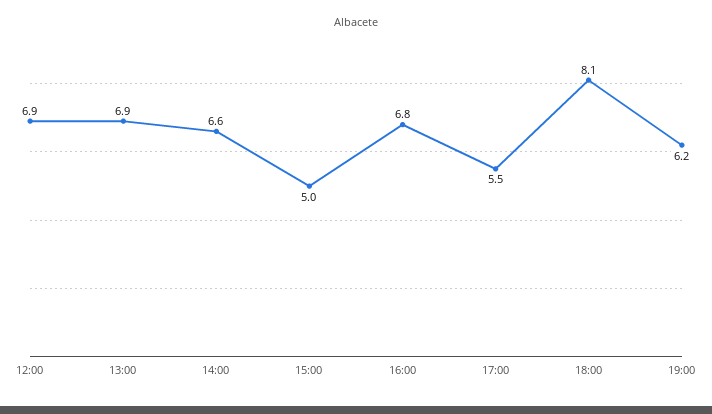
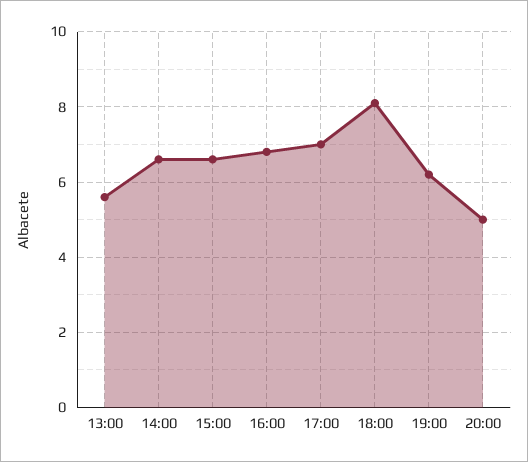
12:00: 6.9 -> none
13:00: 6.9 -> 5.5
15:00: 5 -> 6.5
17:00: 5.5 -> 7
20:00: none -> 5

